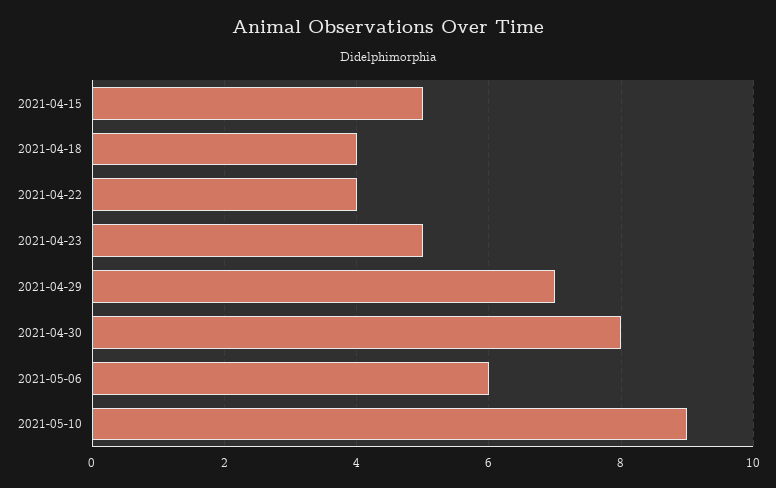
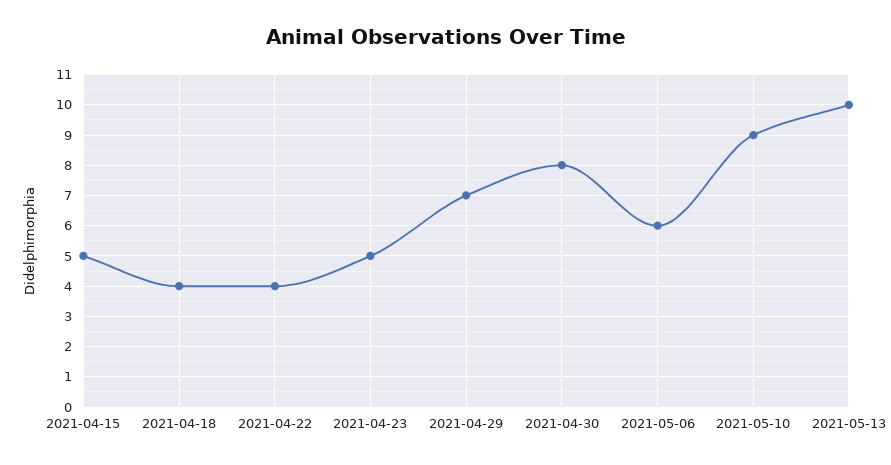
2021-05-13: none -> 10

